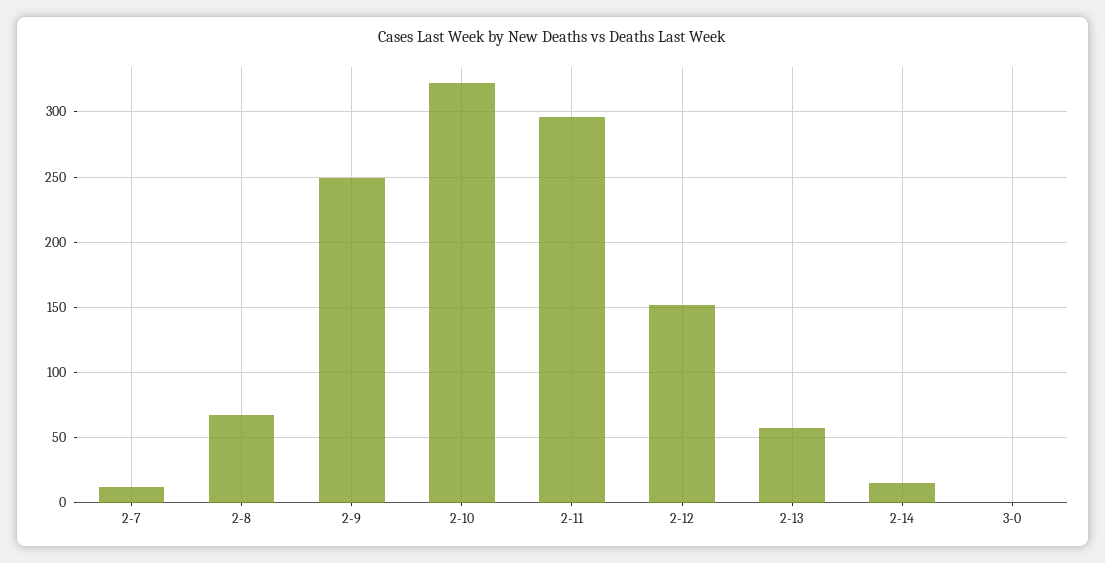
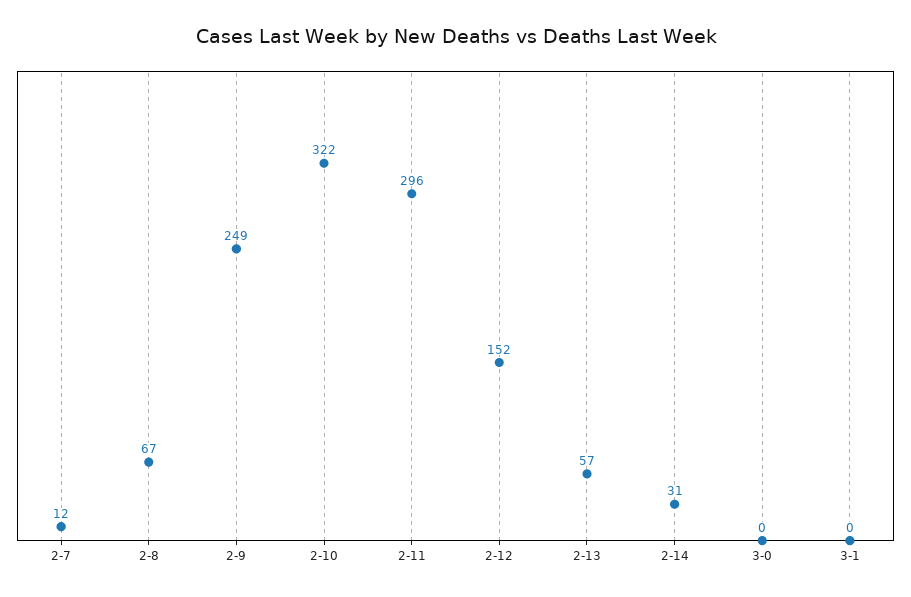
2-14: 15 -> 31
3-1: none -> 0

